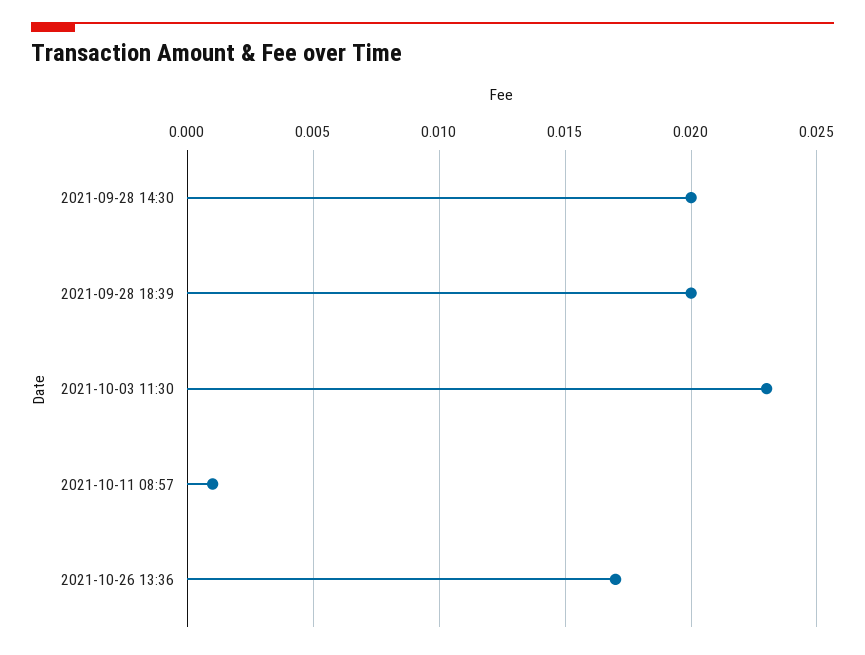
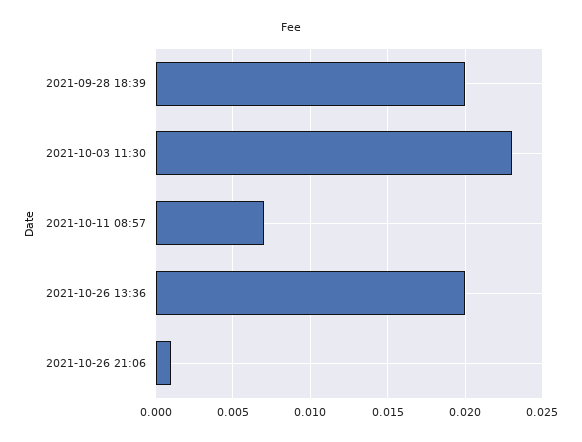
2021-09-28 14:30: 0.02 -> none
2021-10-11 08:57: 0.001 -> 0.007
2021-10-26 13:36: 0.017 -> 0.02
2021-10-26 21:06: none -> 0.001

